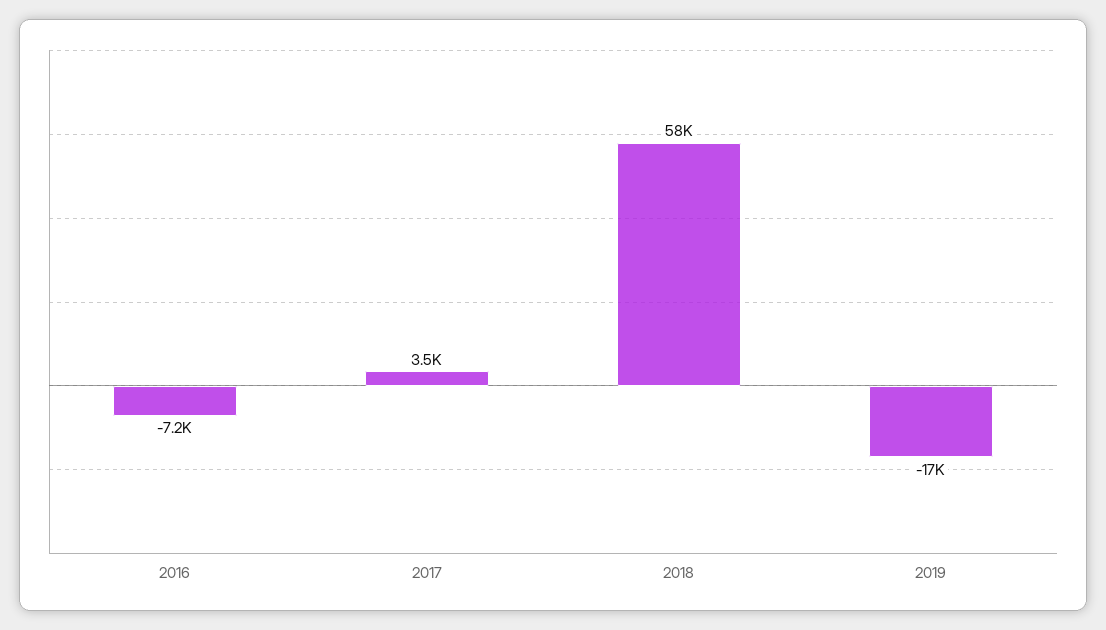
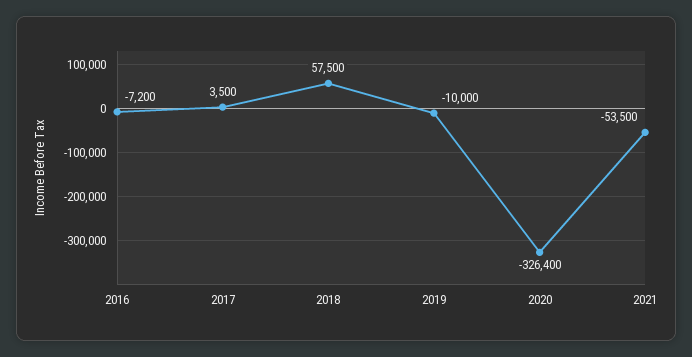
2019: -17000 -> -10000
2020: none -> -326400
2021: none -> -53500

